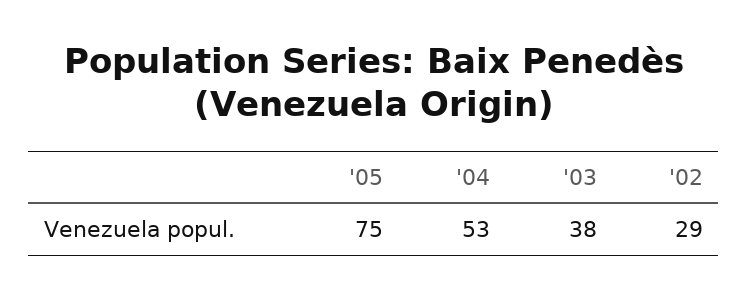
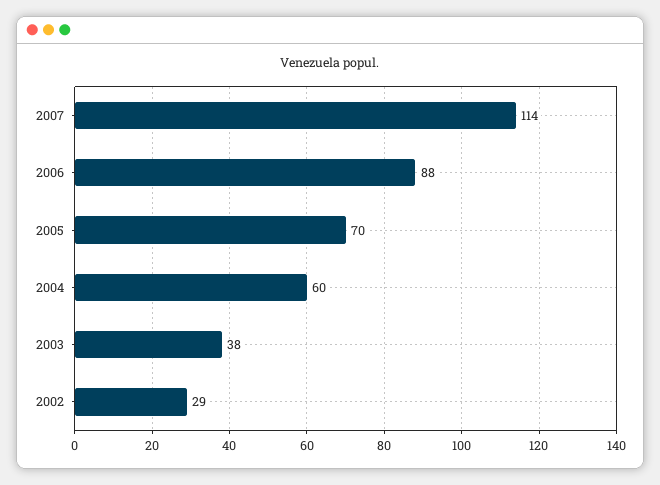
'05: 75 -> 70
'04: 53 -> 60
2007: none -> 114
2006: none -> 88

